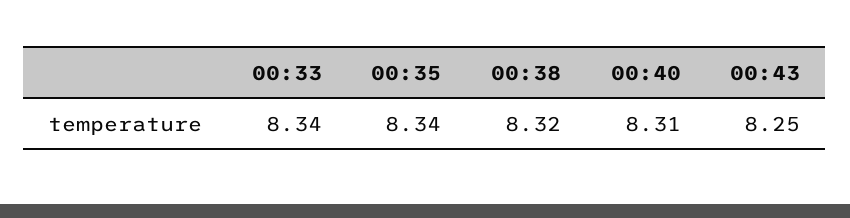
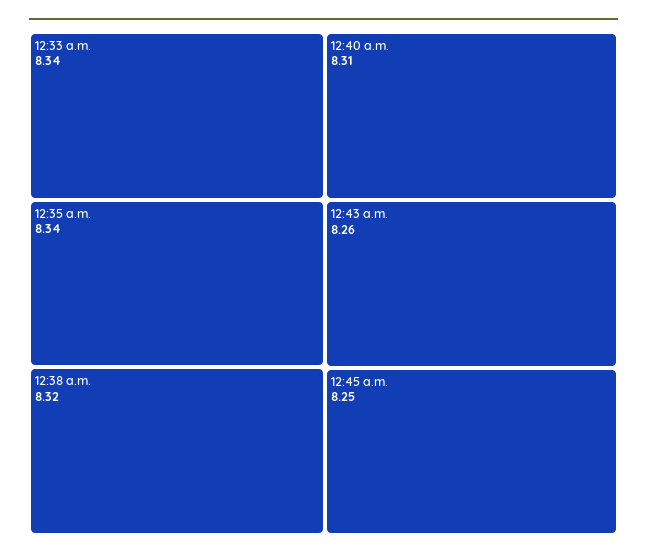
00:43: 8.25 -> 8.26
12:45 a.m.: none -> 8.25

